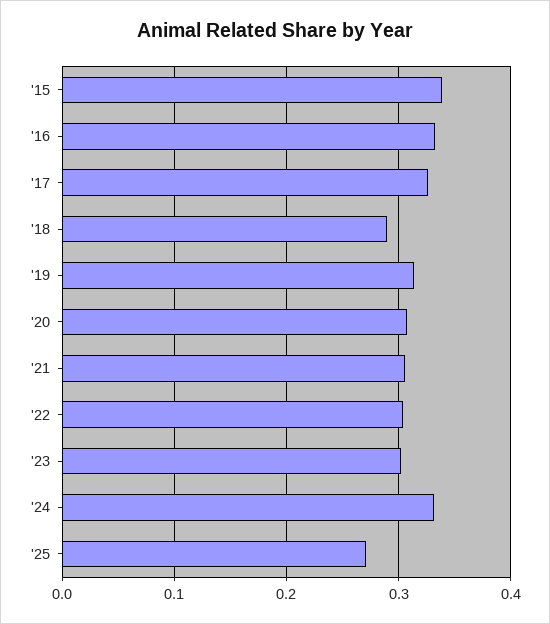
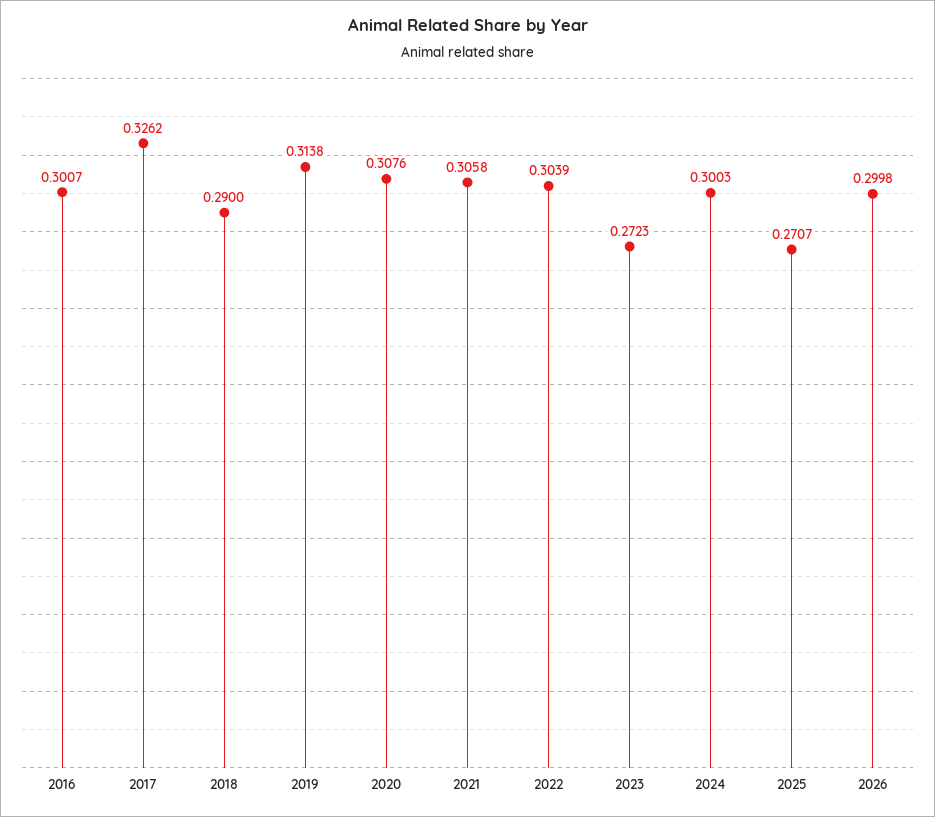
'15: 0.34 -> none
'16: 0.33 -> 0.3007
'23: 0.3 -> 0.2723
'24: 0.33 -> 0.3003
2026: none -> 0.2998

